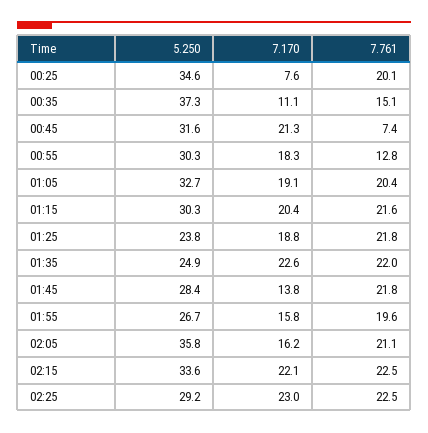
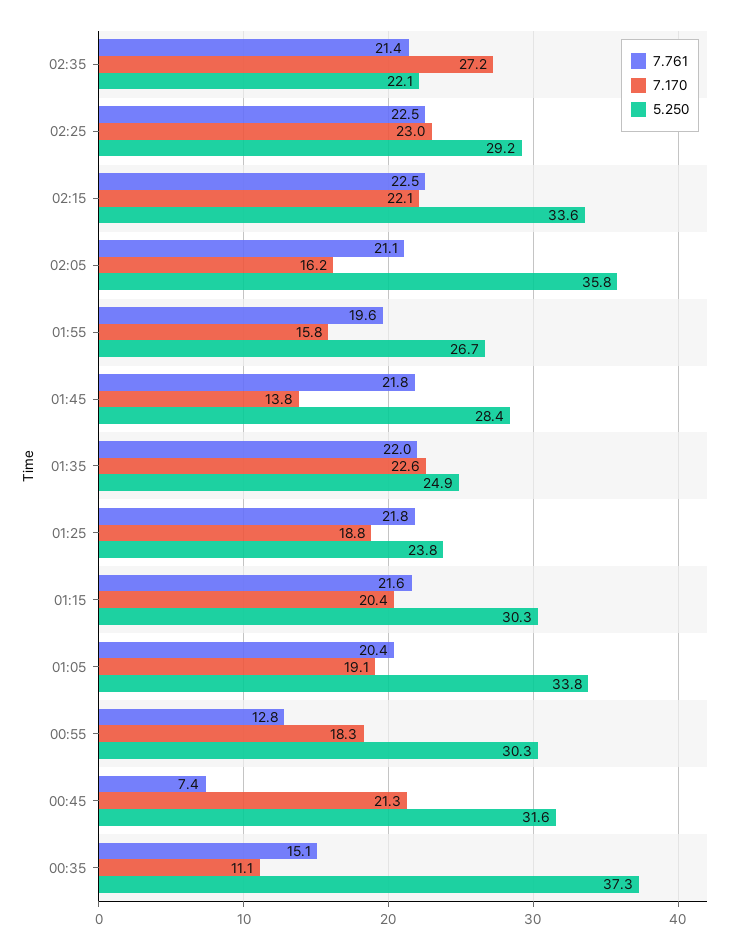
5.250, 00:25: 34.6 -> none
7.170, 00:25: 7.6 -> none
7.761, 00:25: 20.1 -> none
5.250, 01:05: 32.7 -> 33.8
7.761, 02:35: none -> 21.4
7.170, 02:35: none -> 27.2
5.250, 02:35: none -> 22.1

